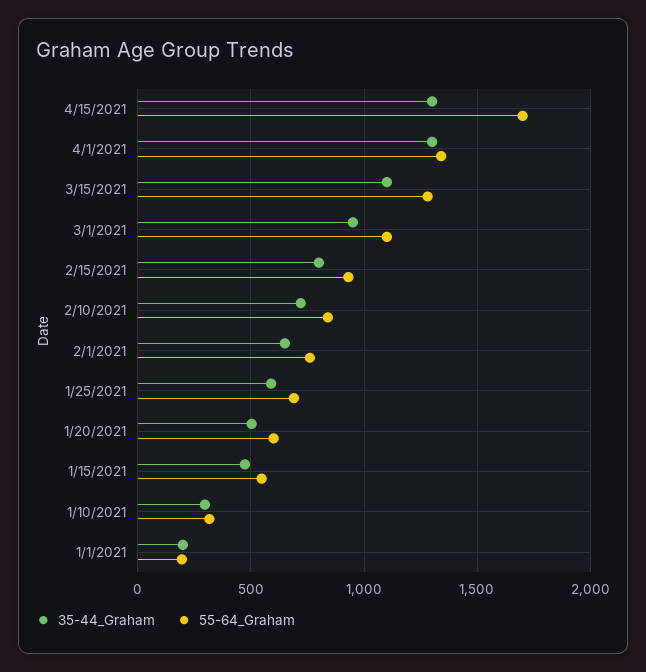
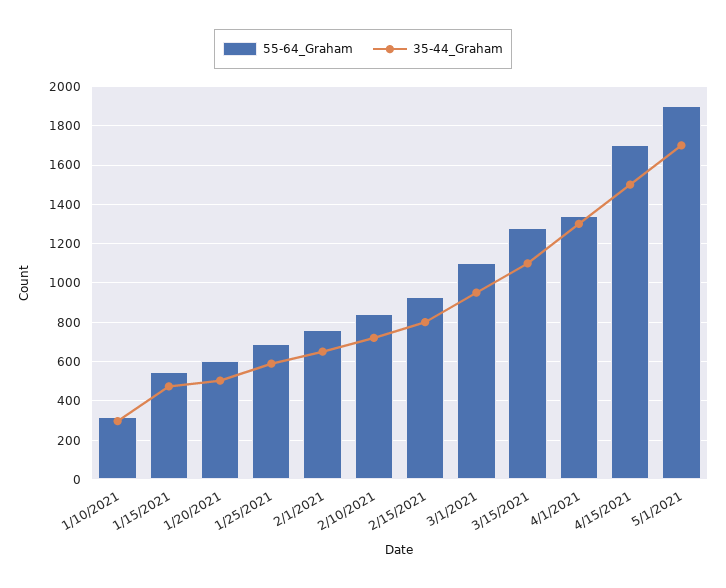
35-44_Graham, 4/15/2021: 1300 -> 1500
35-44_Graham, 1/1/2021: 200 -> none
55-64_Graham, 1/1/2021: 200 -> none
55-64_Graham, 5/1/2021: none -> 1900
35-44_Graham, 5/1/2021: none -> 1700

